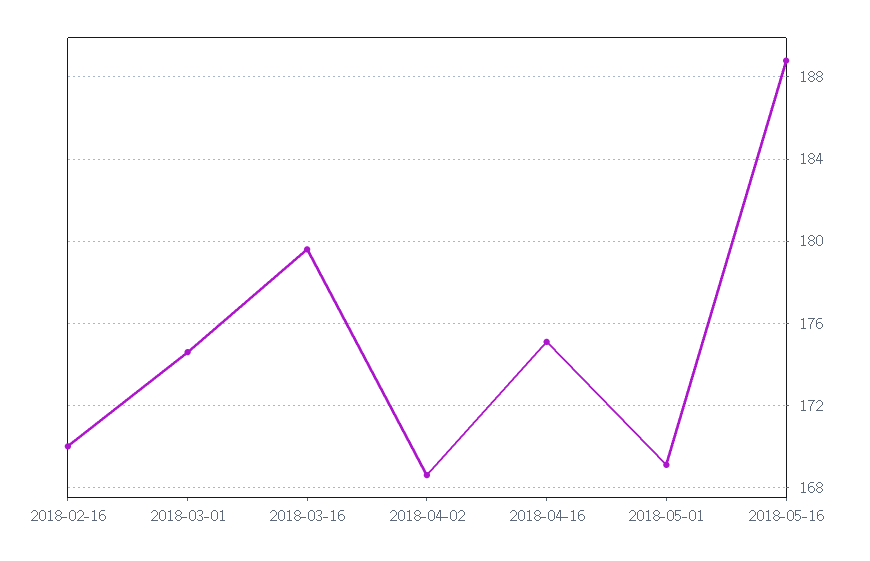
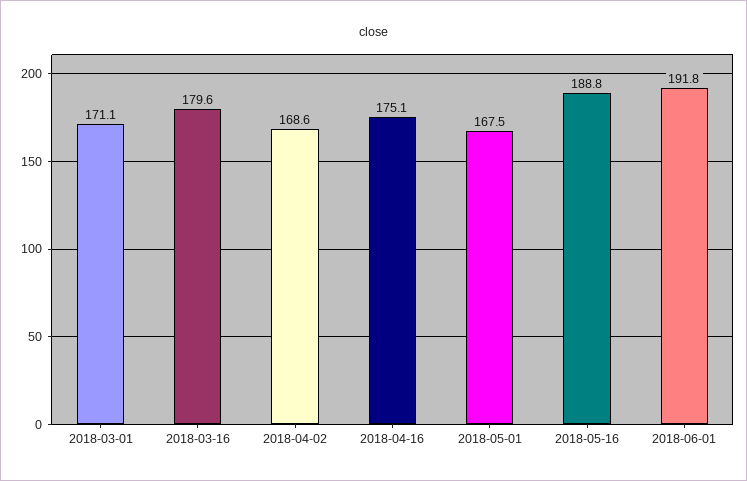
2018-02-16: 170 -> none
2018-03-01: 174.5 -> 171.1
2018-05-01: 169 -> 167.5
2018-06-01: none -> 191.8

